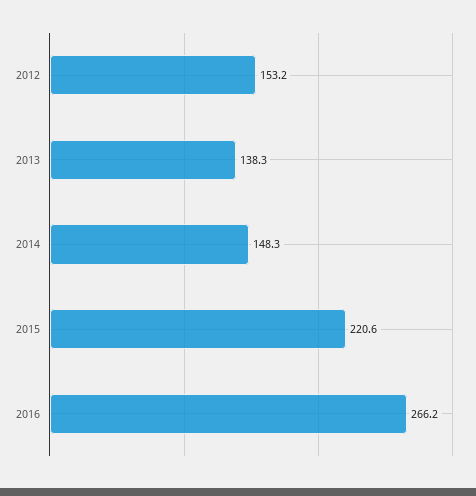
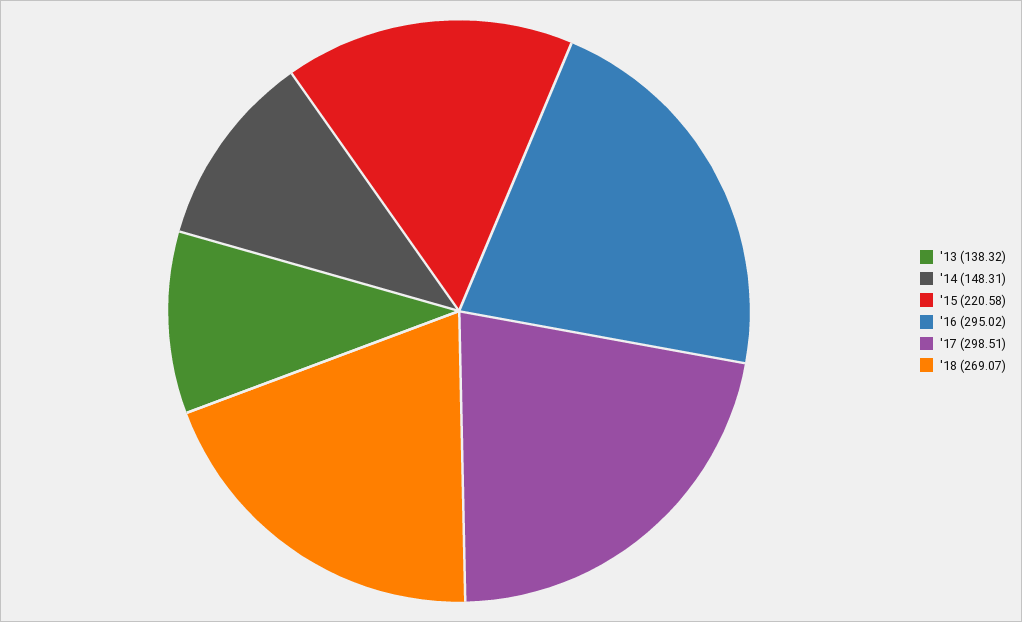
2012: 153.2 -> none
2016: 266.2 -> 295.02
'17: none -> 298.51
'18: none -> 269.07

